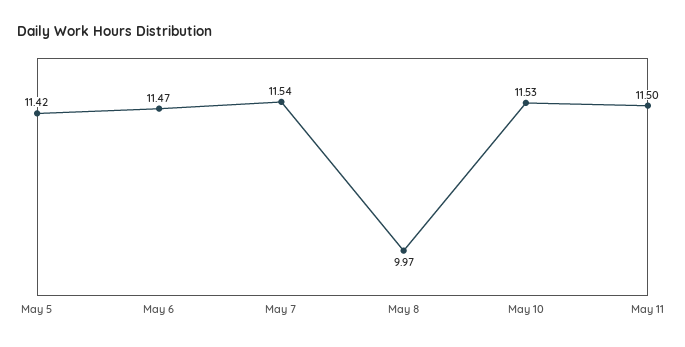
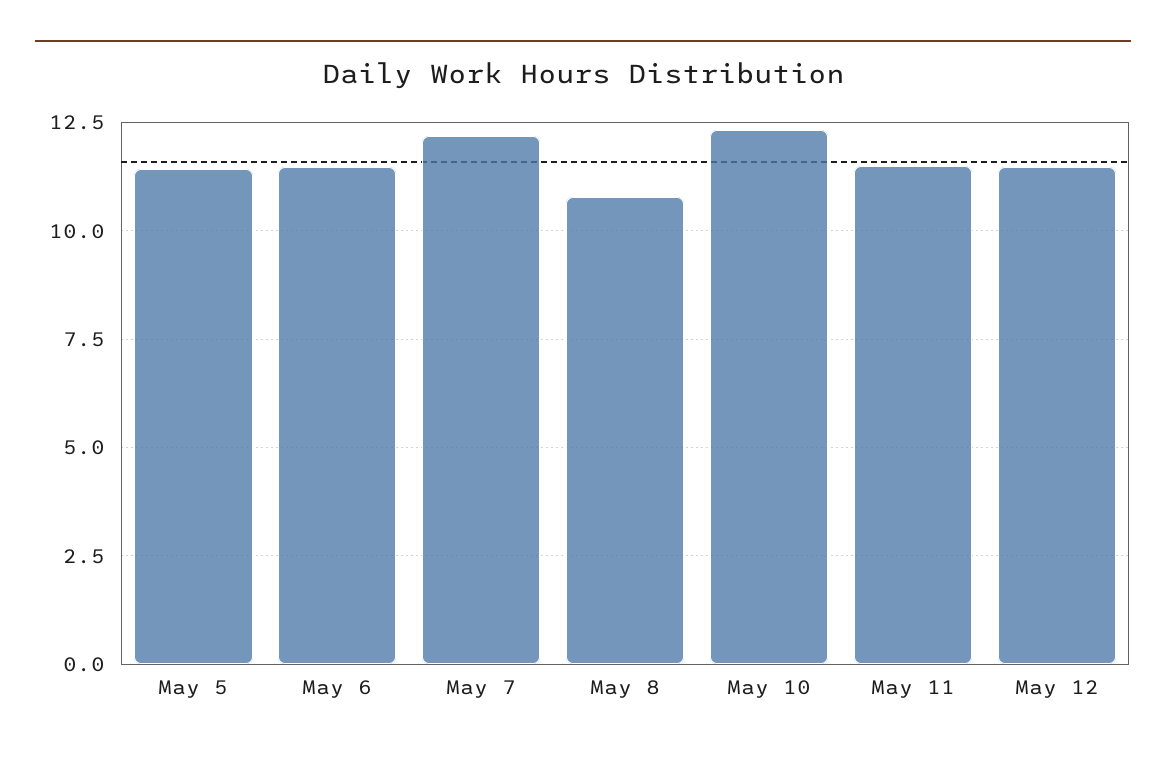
May 7: 11.54 -> 12.25
May 8: 9.97 -> 10.75
May 10: 11.53 -> 12.25
May 12: none -> 11.5

